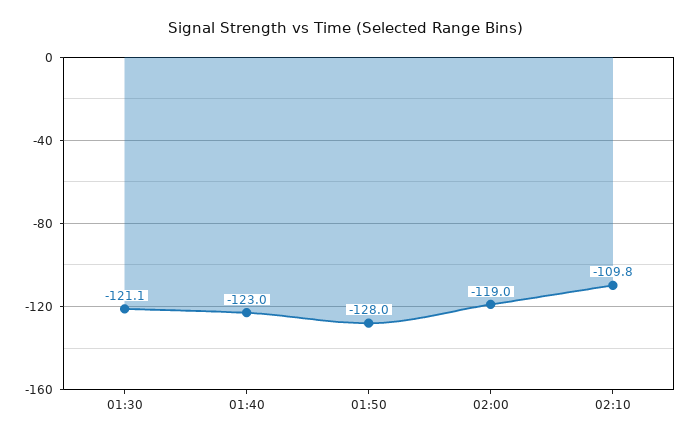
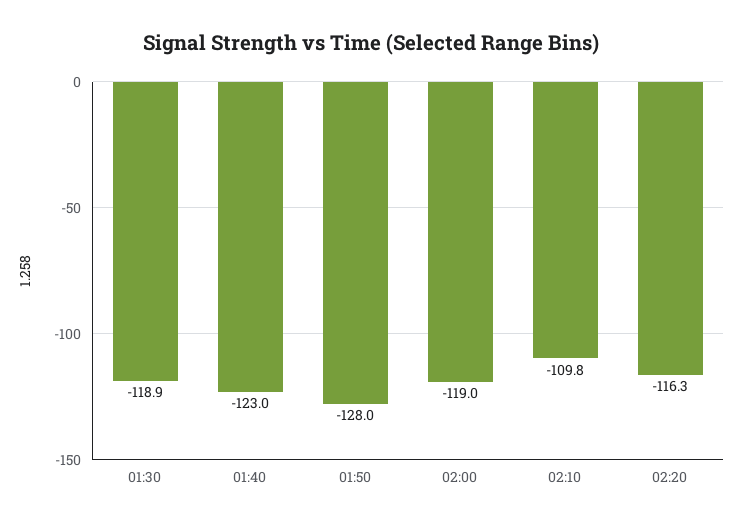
01:30: -121.1 -> -118.9
02:20: none -> -116.3

